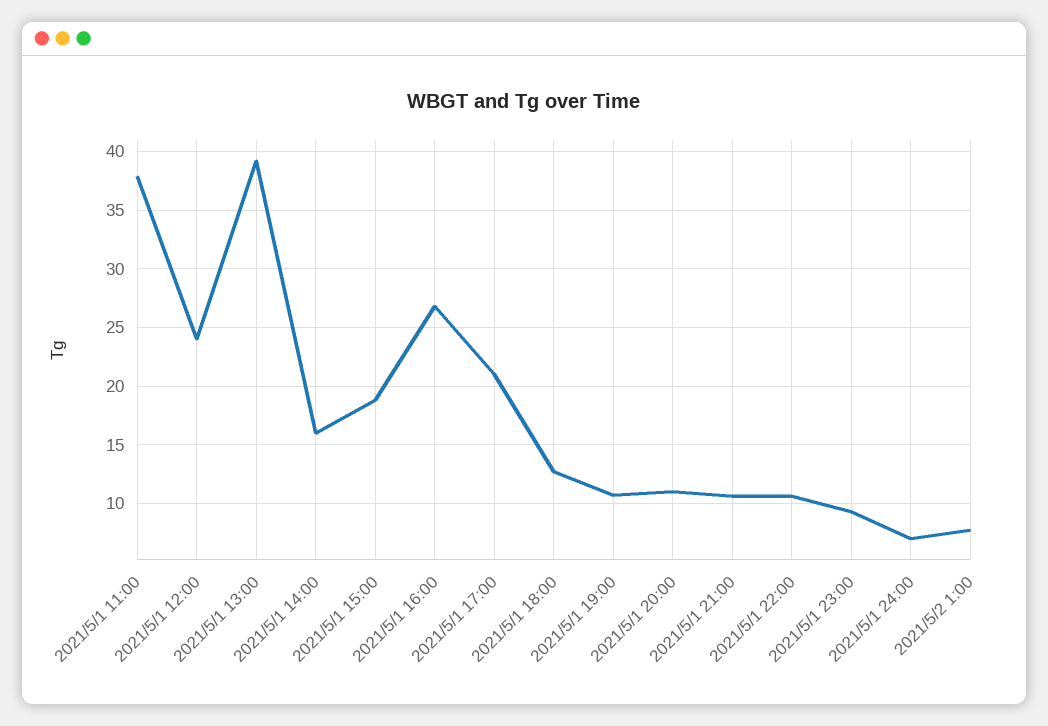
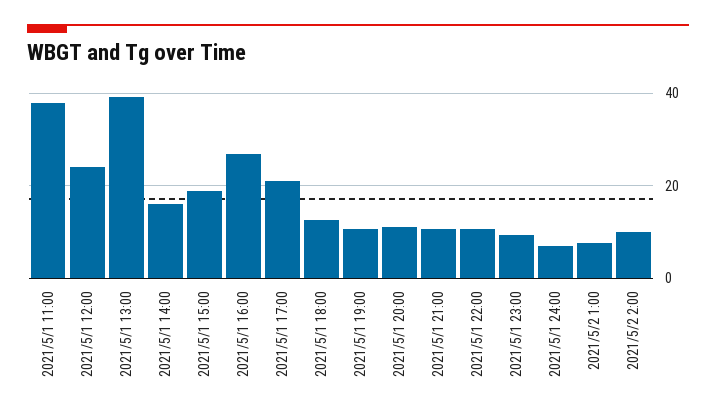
2021/5/2 2:00: none -> 10

